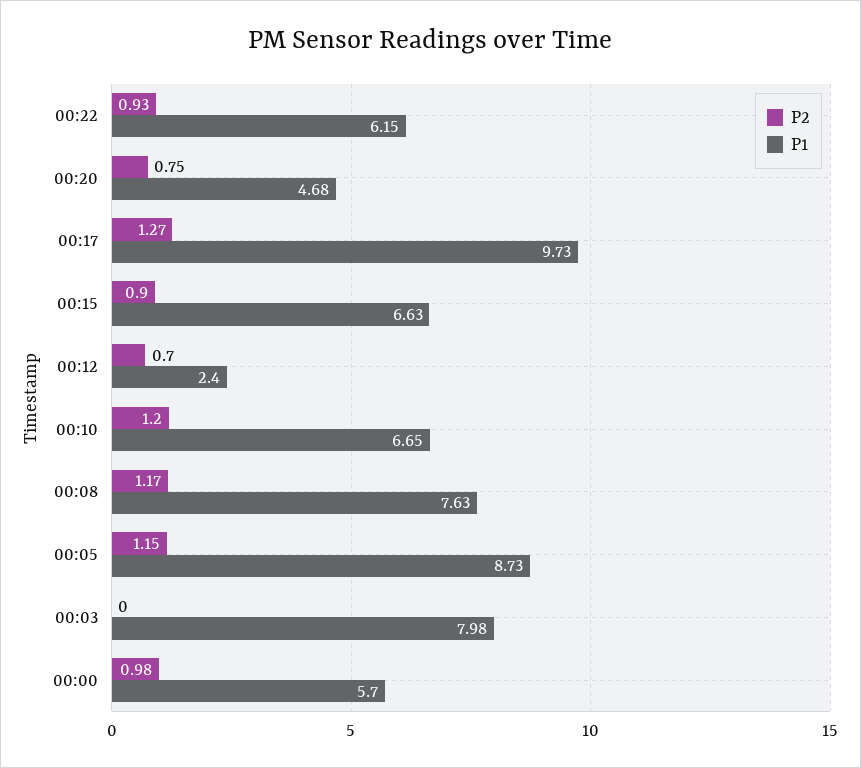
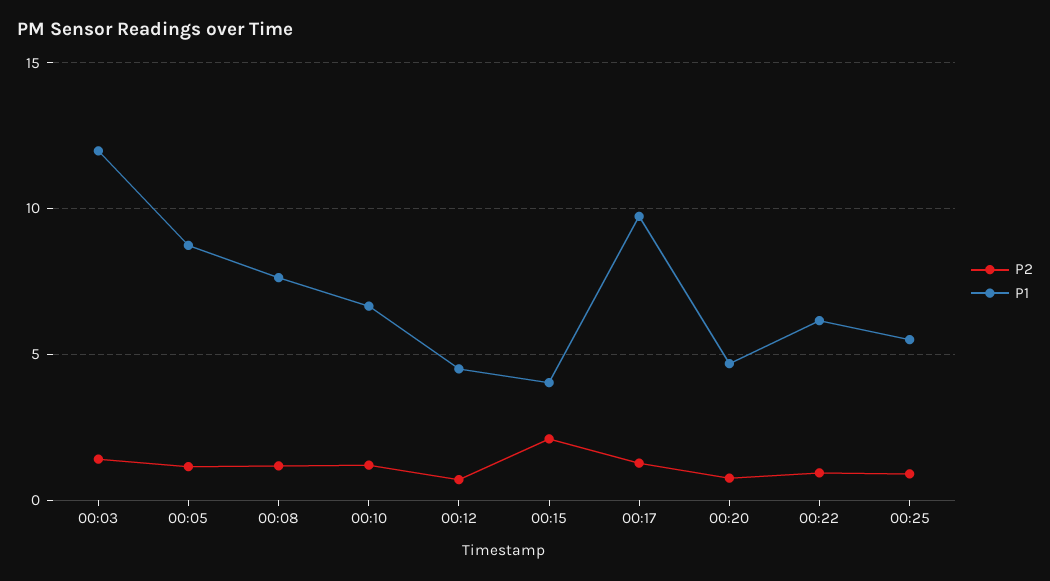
P2, 00:15: 0.9 -> 2
P1, 00:15: 6.63 -> 4
P1, 00:12: 2.4 -> 4.5
P2, 00:03: 0 -> 1.5
P1, 00:03: 7.98 -> 12
P2, 00:00: 0.98 -> none
P1, 00:00: 5.7 -> none
P2, 00:25: none -> 1
P1, 00:25: none -> 5.5

